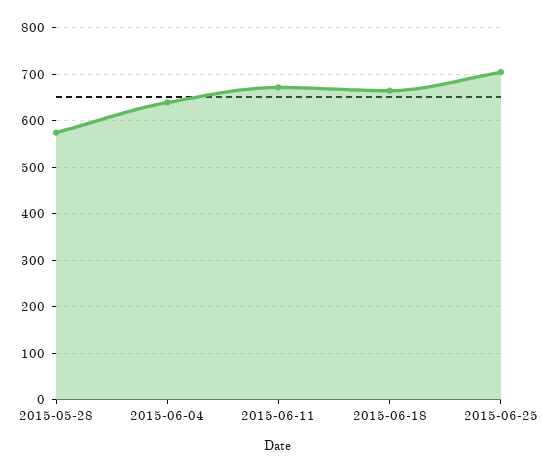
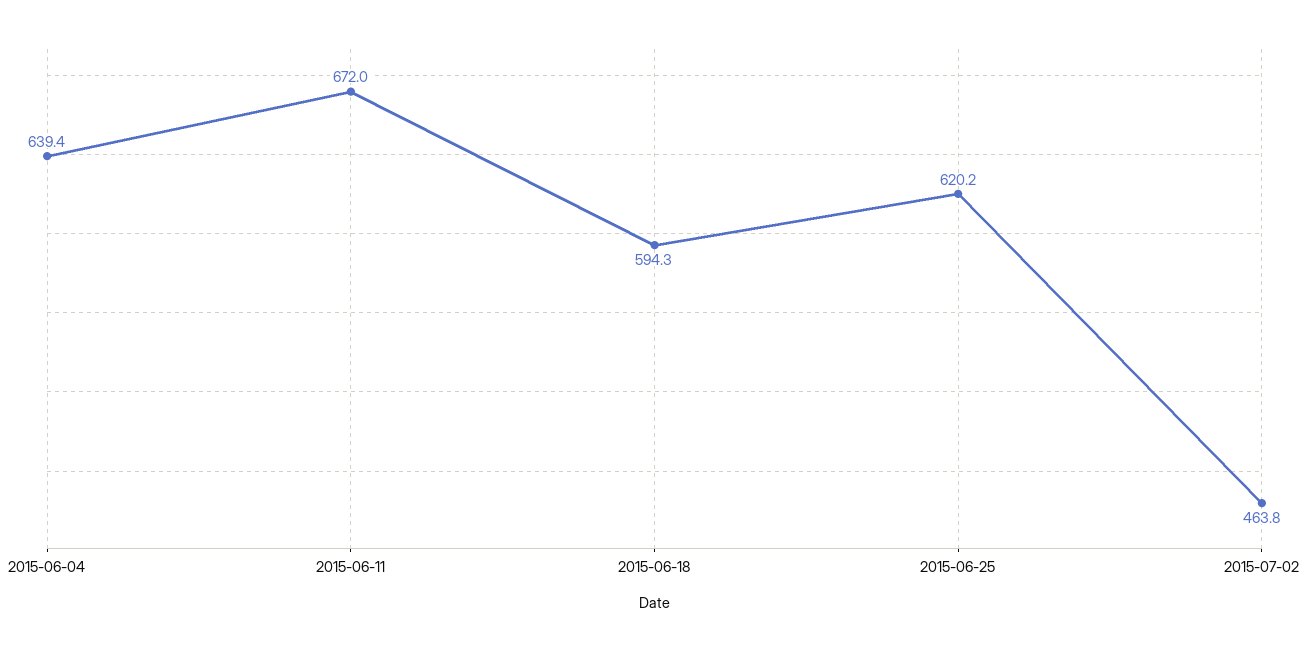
2015-05-28: 580 -> none
2015-06-18: 660 -> 594.3
2015-06-25: 700 -> 620.2
2015-07-02: none -> 463.8

